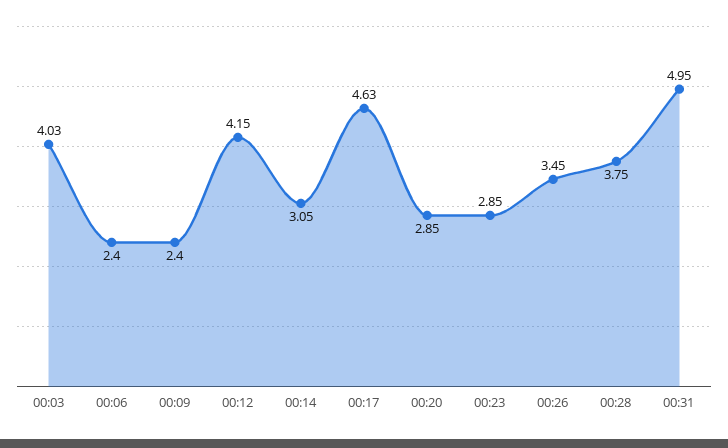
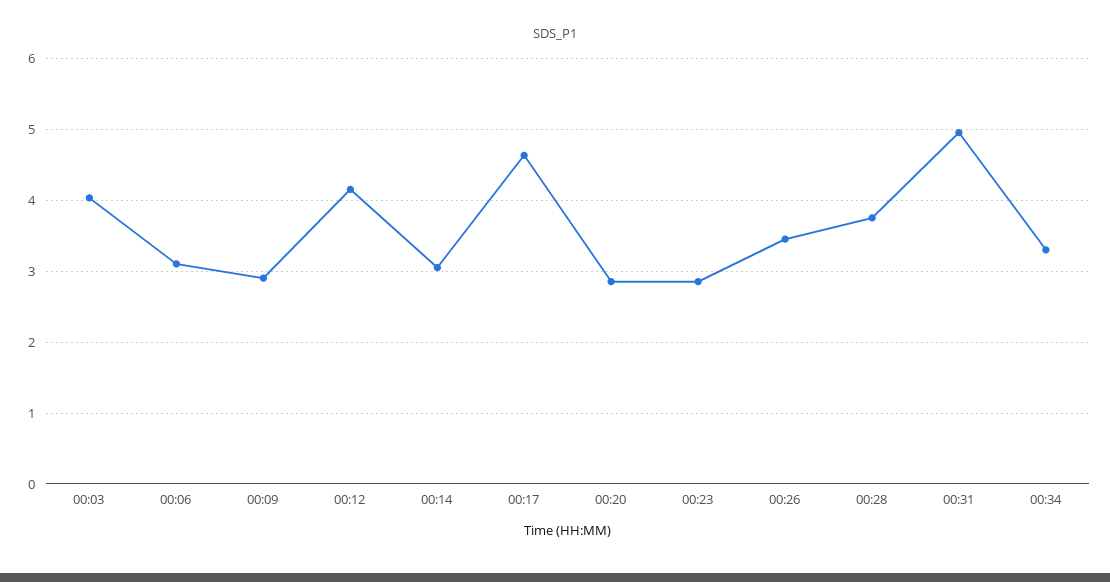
00:06: 2.4 -> 3.1
00:09: 2.4 -> 2.9
00:34: none -> 3.3

